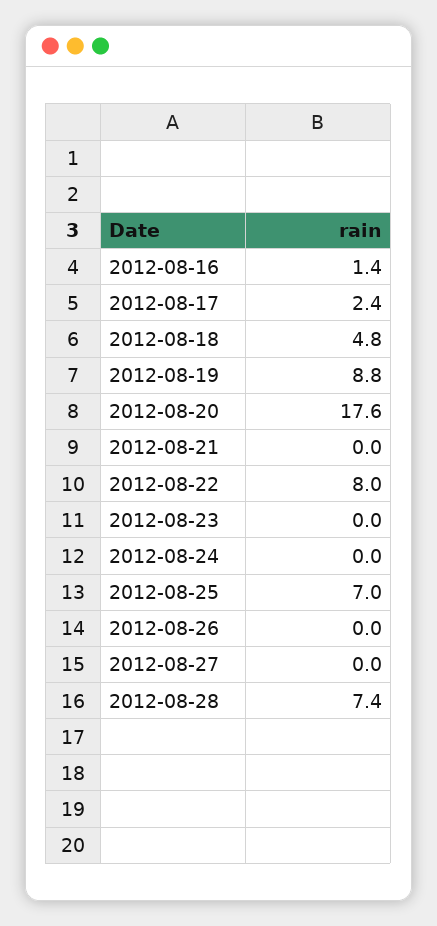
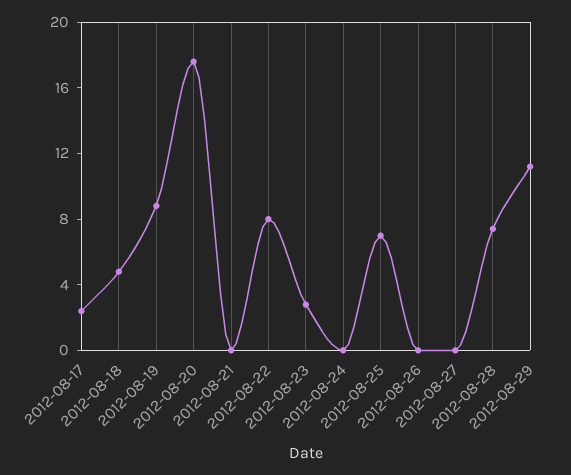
2012-08-16: 1.4 -> none
2012-08-23: 0 -> 3
2012-08-29: none -> 11

